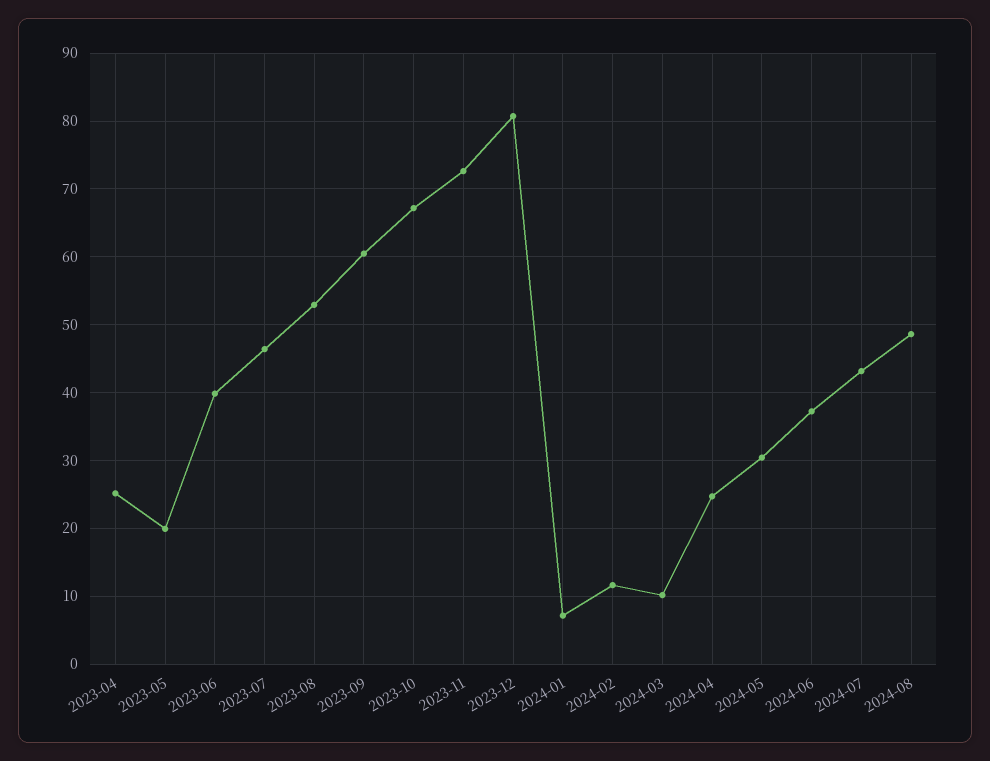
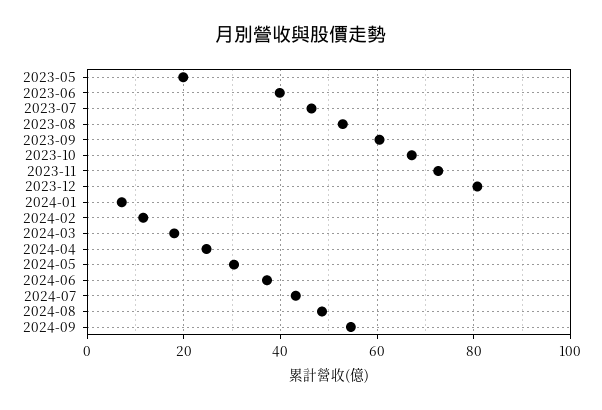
2023-04: 25 -> none
2024-03: 10 -> 18
2024-09: none -> 54

